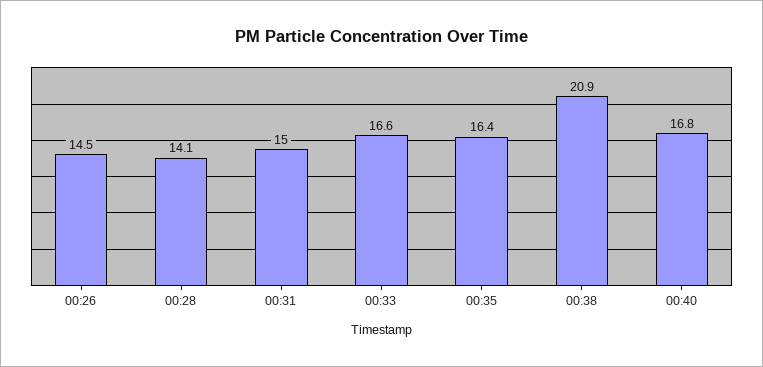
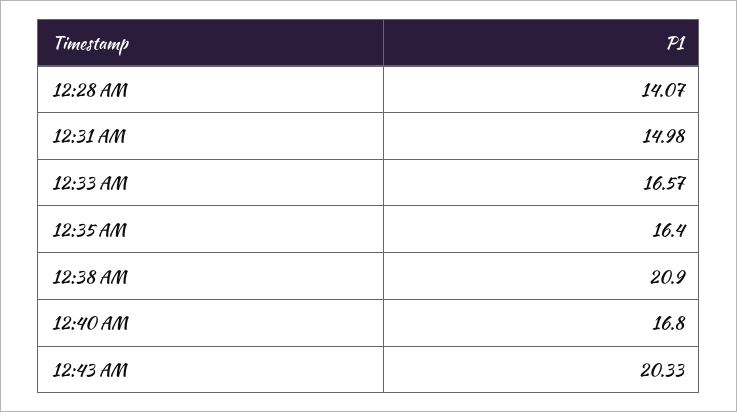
00:26: 14.5 -> none
12:43 AM: none -> 20.33

